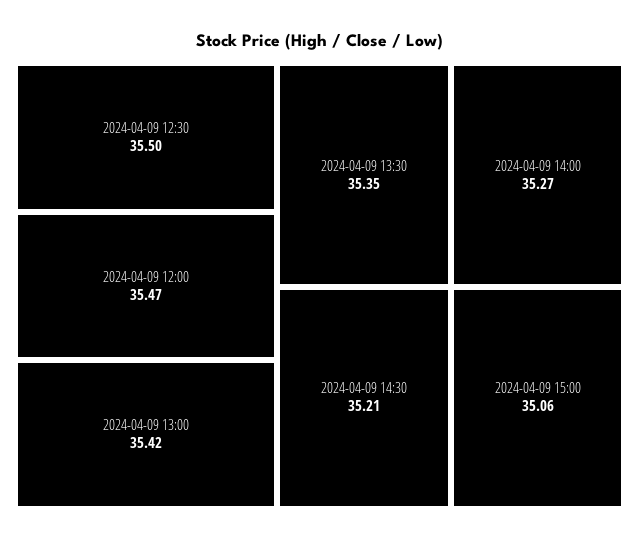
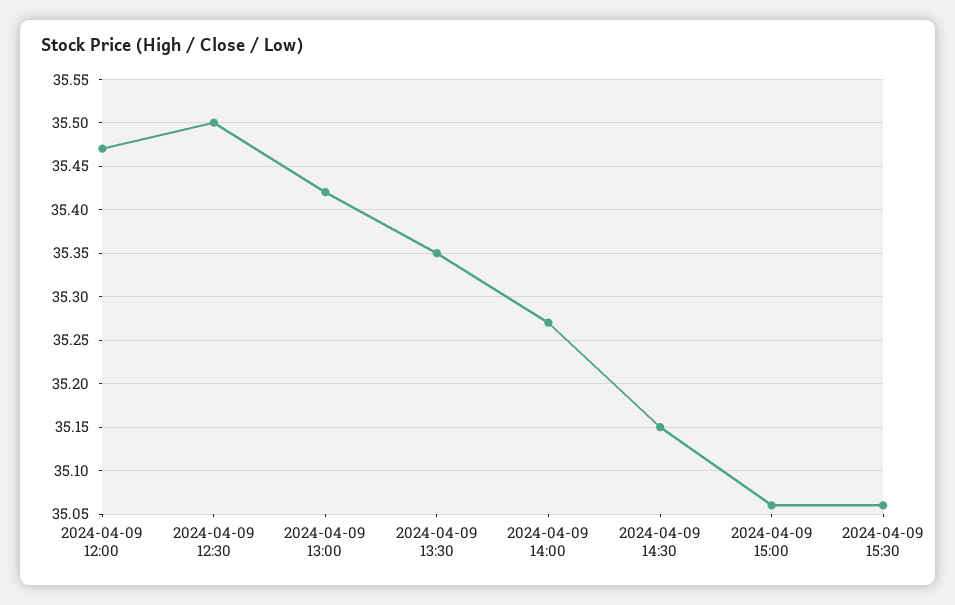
2024-04-09 14:30: 35.21 -> 35.15
2024-04-09 15:30: none -> 35.06

